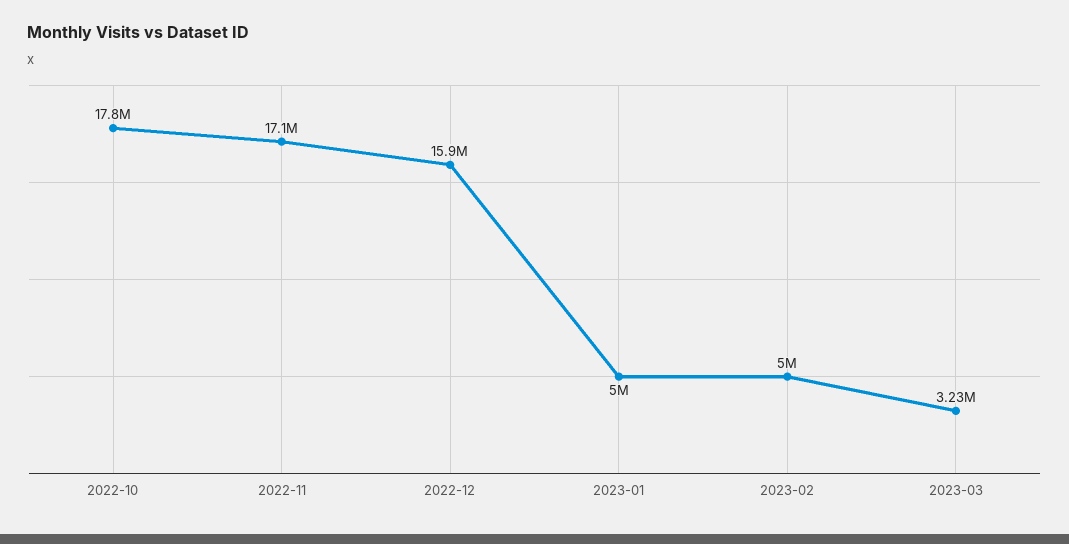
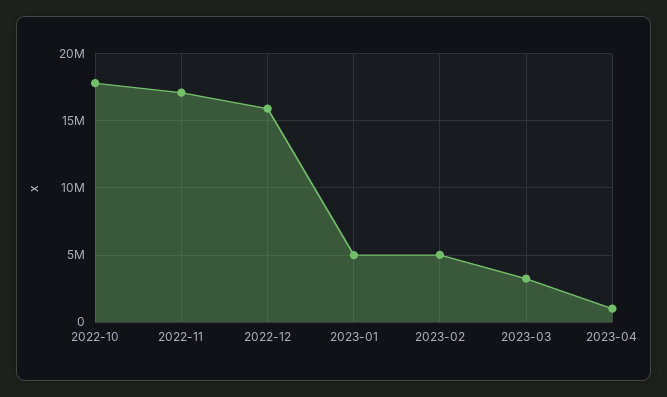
2023-04: none -> 1000000

